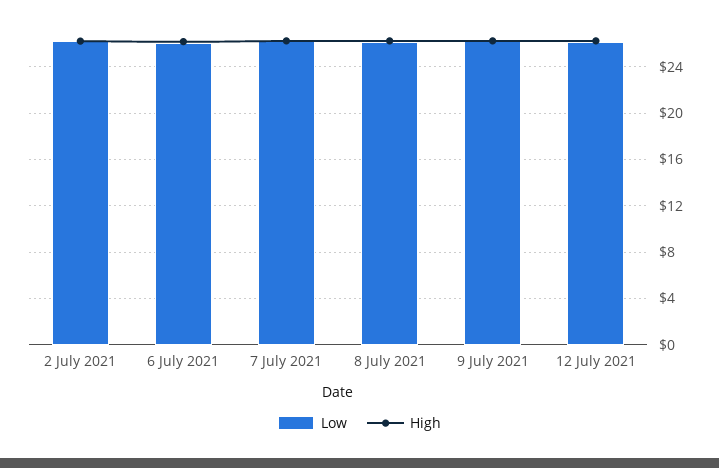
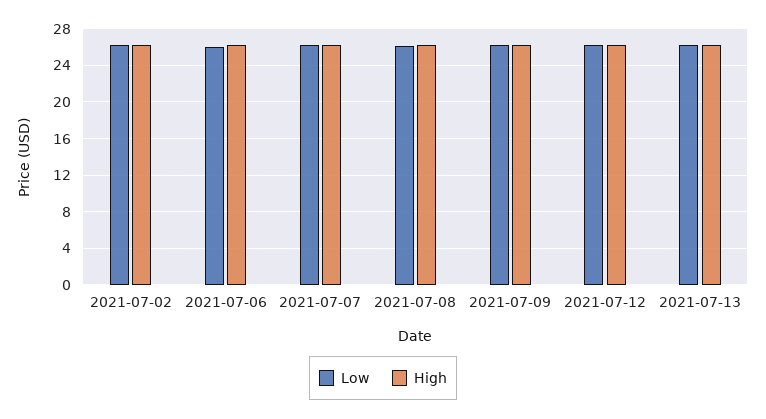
Low, 2021-07-13: none -> 26
High, 2021-07-13: none -> 26

